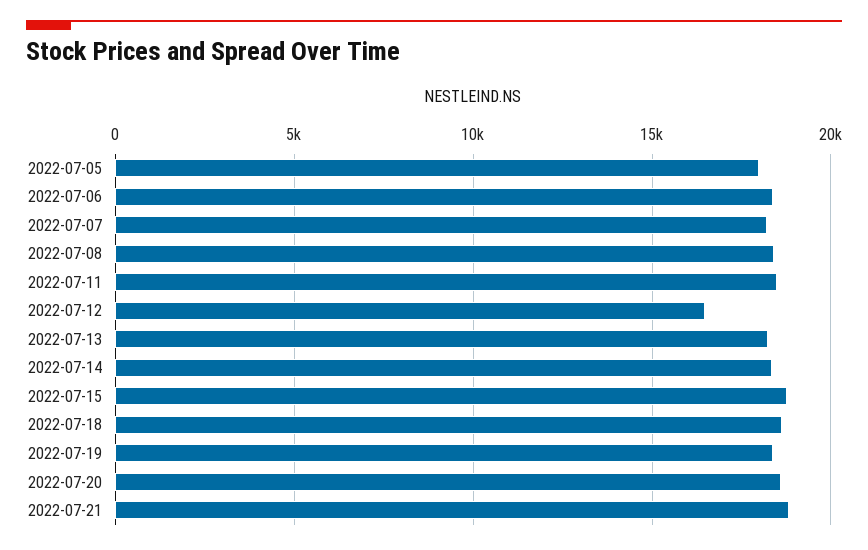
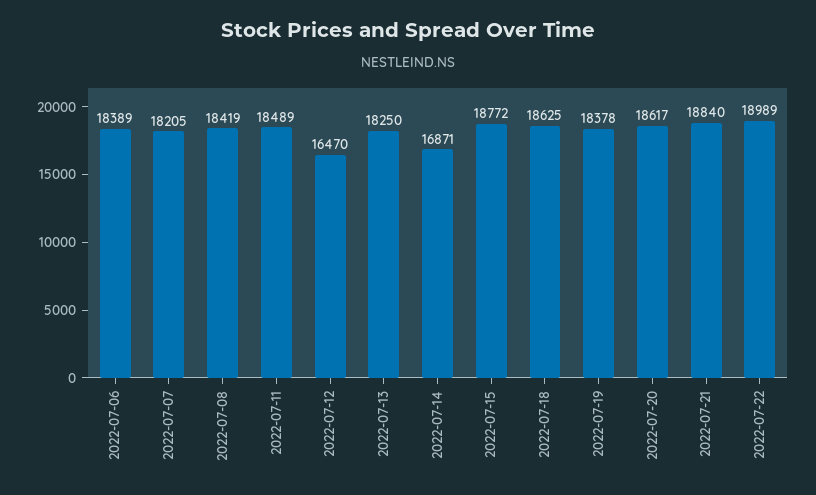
2022-07-05: 18000 -> none
2022-07-14: 18500 -> 16871
2022-07-22: none -> 18989

